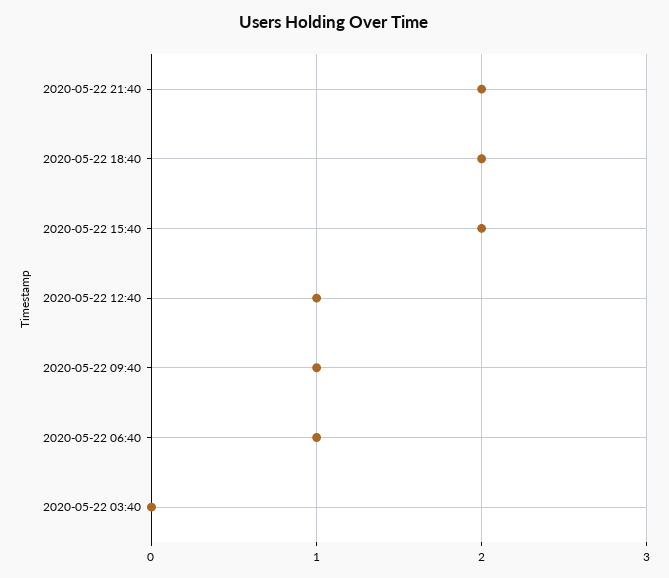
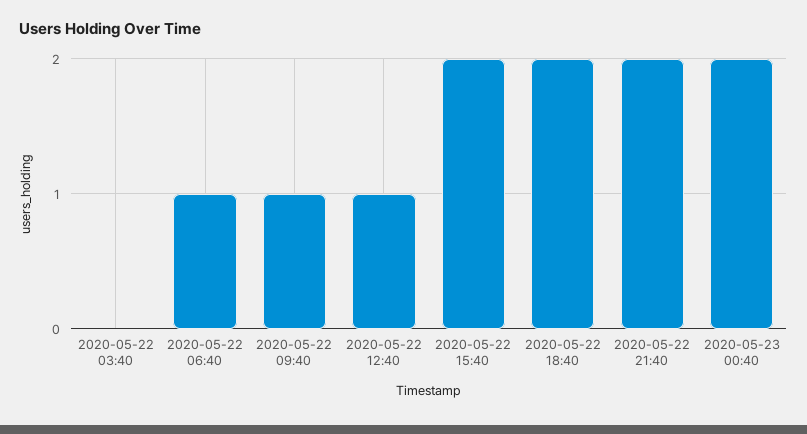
2020-05-23 00:40: none -> 2

